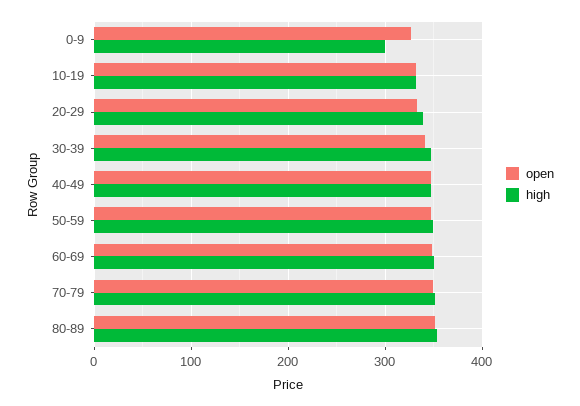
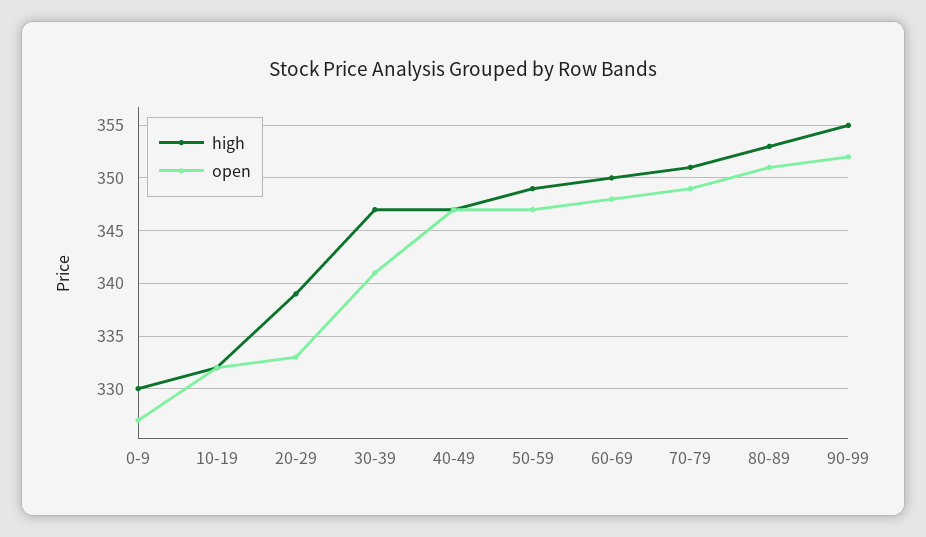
high, 0-9: 300 -> 330
high, 90-99: none -> 355
open, 90-99: none -> 352

